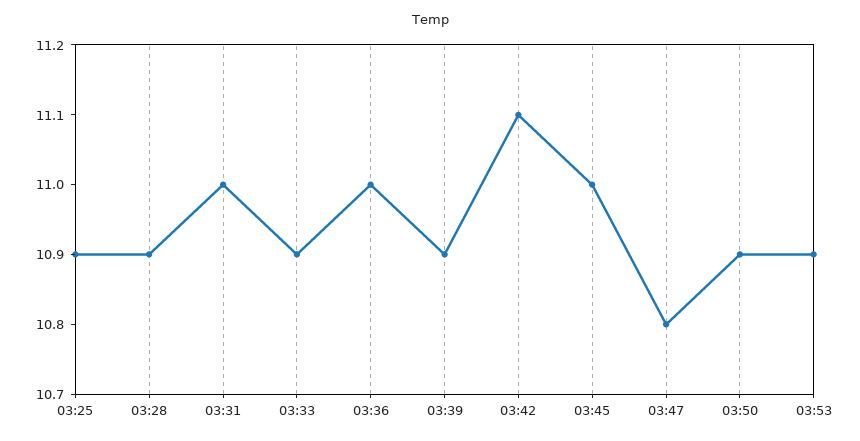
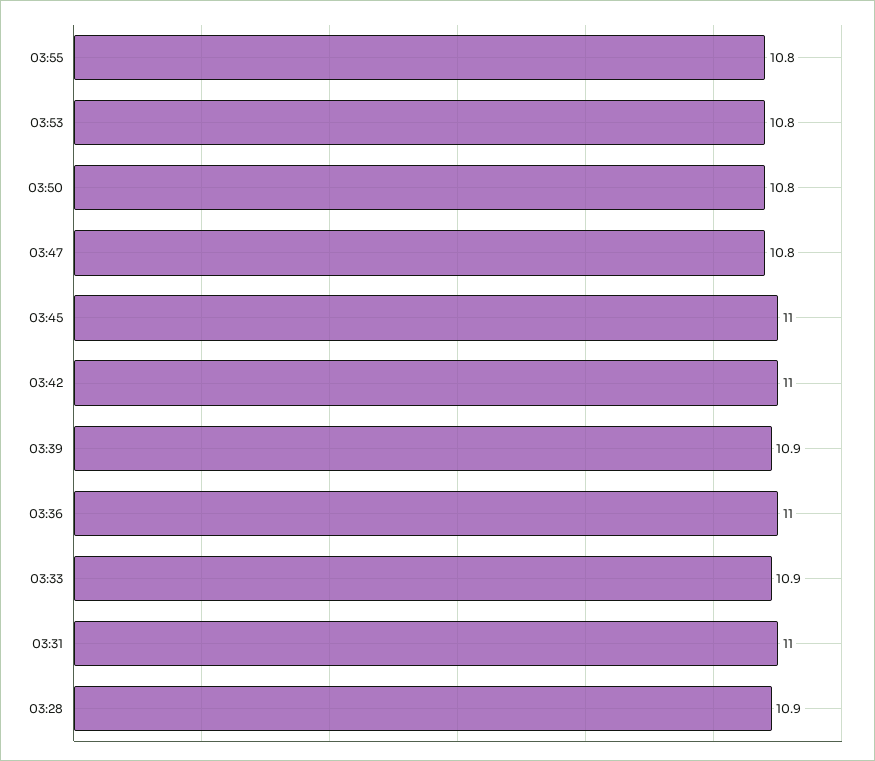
03:25: 10.9 -> none
03:42: 11.1 -> 11
03:50: 10.9 -> 10.8
03:53: 10.9 -> 10.8
03:55: none -> 10.8

